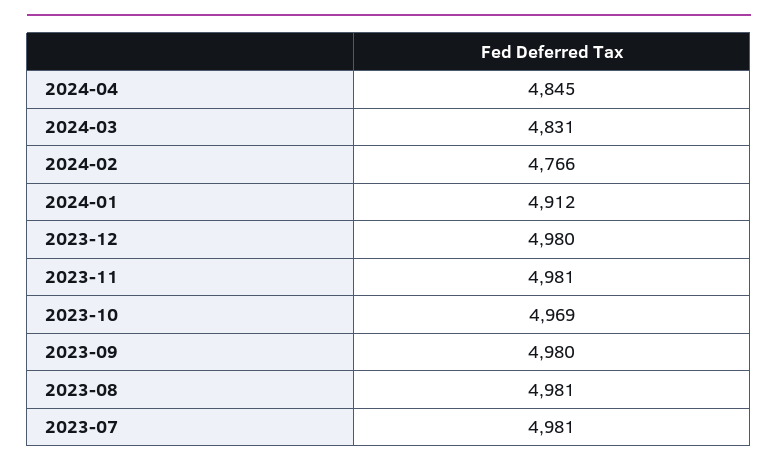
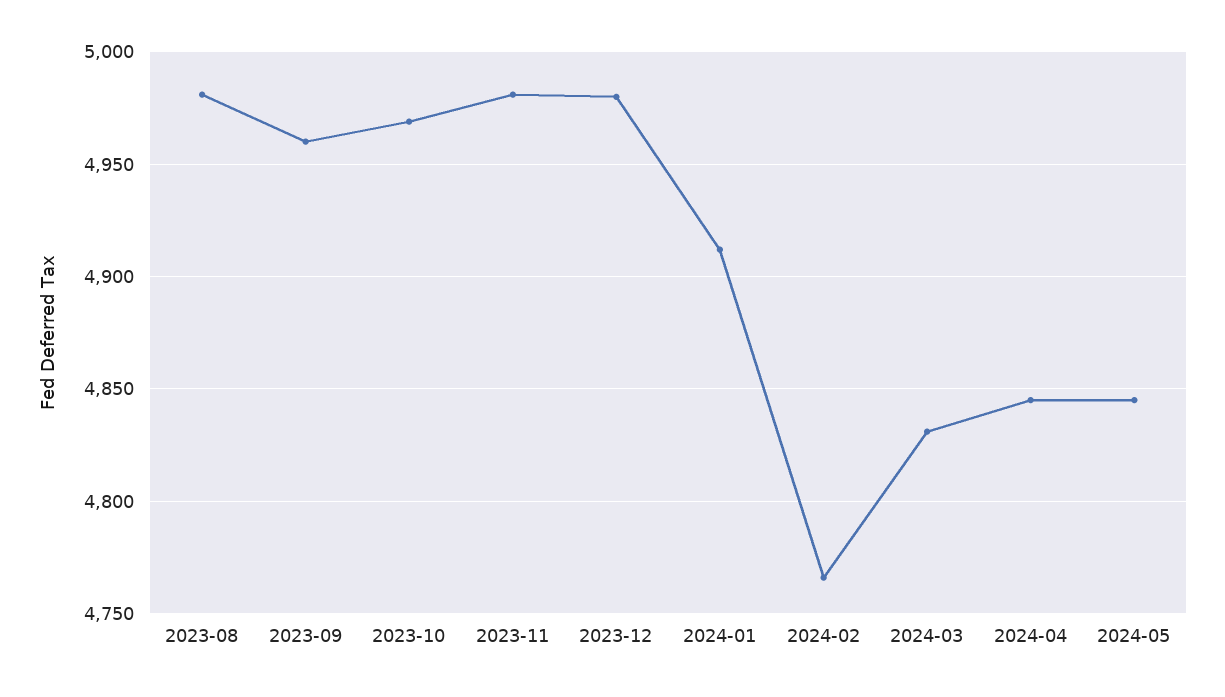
2023-09: 4980 -> 4960
2023-07: 4981 -> none
2024-05: none -> 4845

